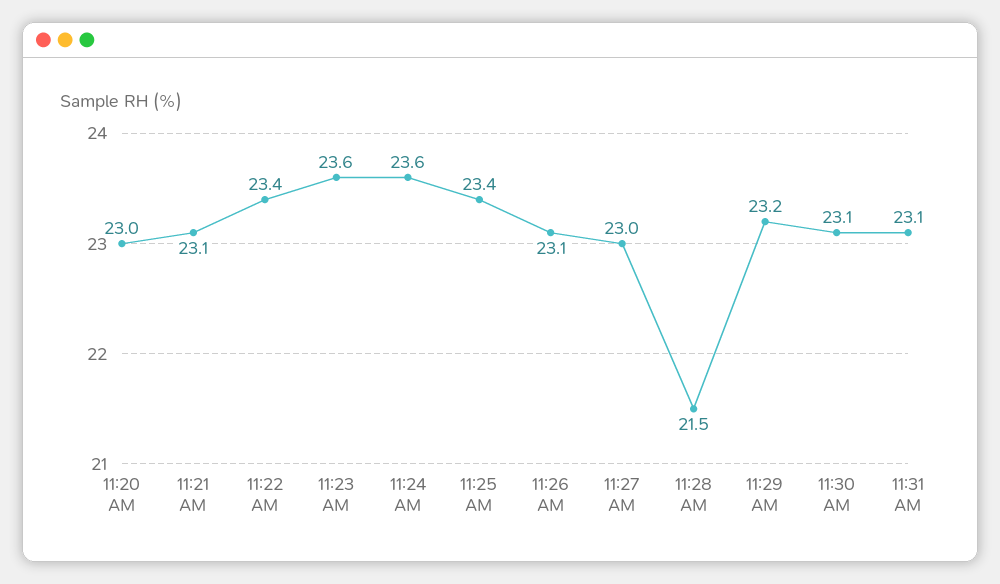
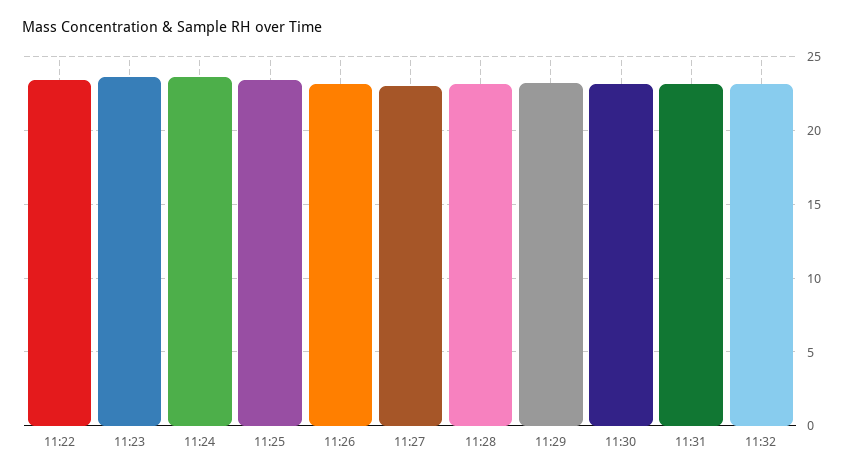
11:20 AM: 23 -> none
11:21 AM: 23.1 -> none
11:28 AM: 21.5 -> 23
11:32: none -> 23

